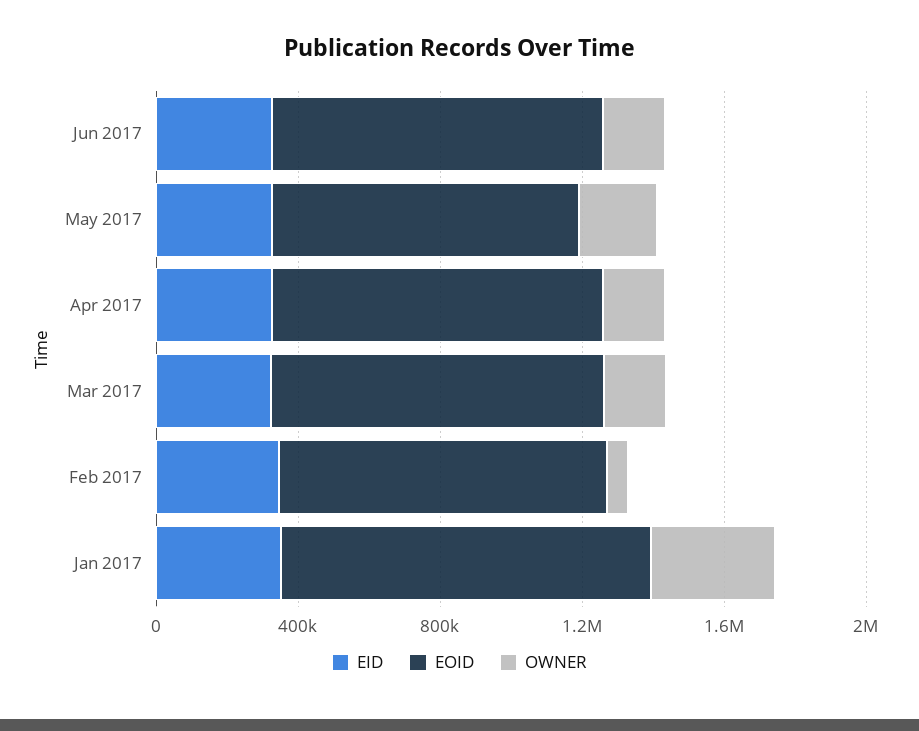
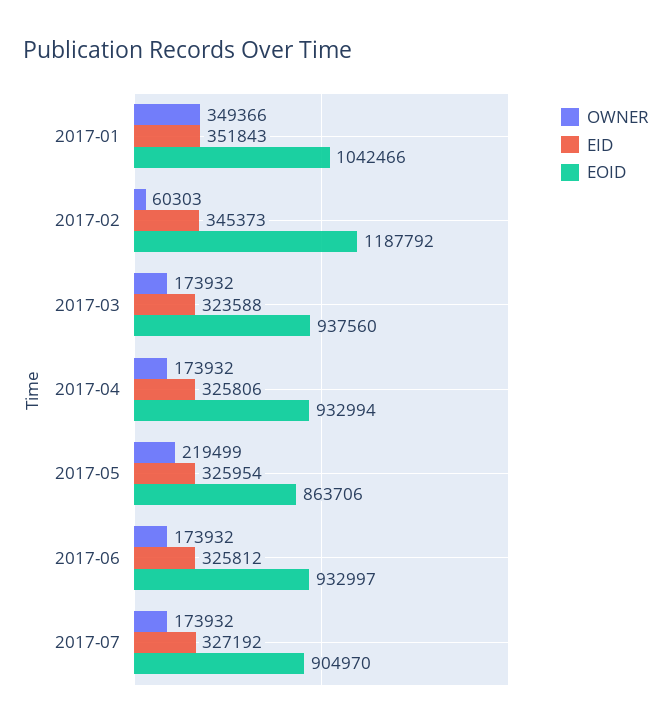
EOID, Feb 2017: 900000 -> 1187792
OWNER, 2017-07: none -> 173932
EID, 2017-07: none -> 327192
EOID, 2017-07: none -> 904970

